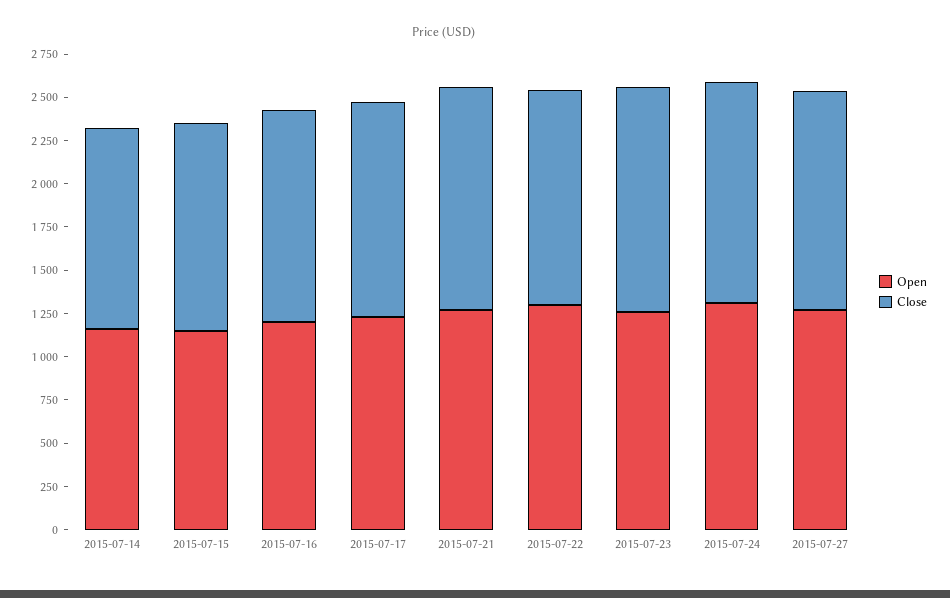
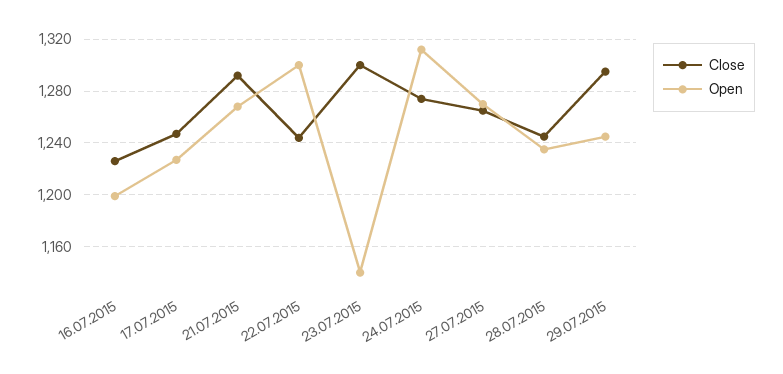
Open, 2015-07-14: 1150 -> none
Close, 2015-07-14: 1150 -> none
Open, 2015-07-15: 1150 -> none
Close, 2015-07-15: 1200 -> none
Open, 2015-07-23: 1250 -> 1140
Close, 28.07.2015: none -> 1245
Open, 28.07.2015: none -> 1235
Close, 29.07.2015: none -> 1295
Open, 29.07.2015: none -> 1245

